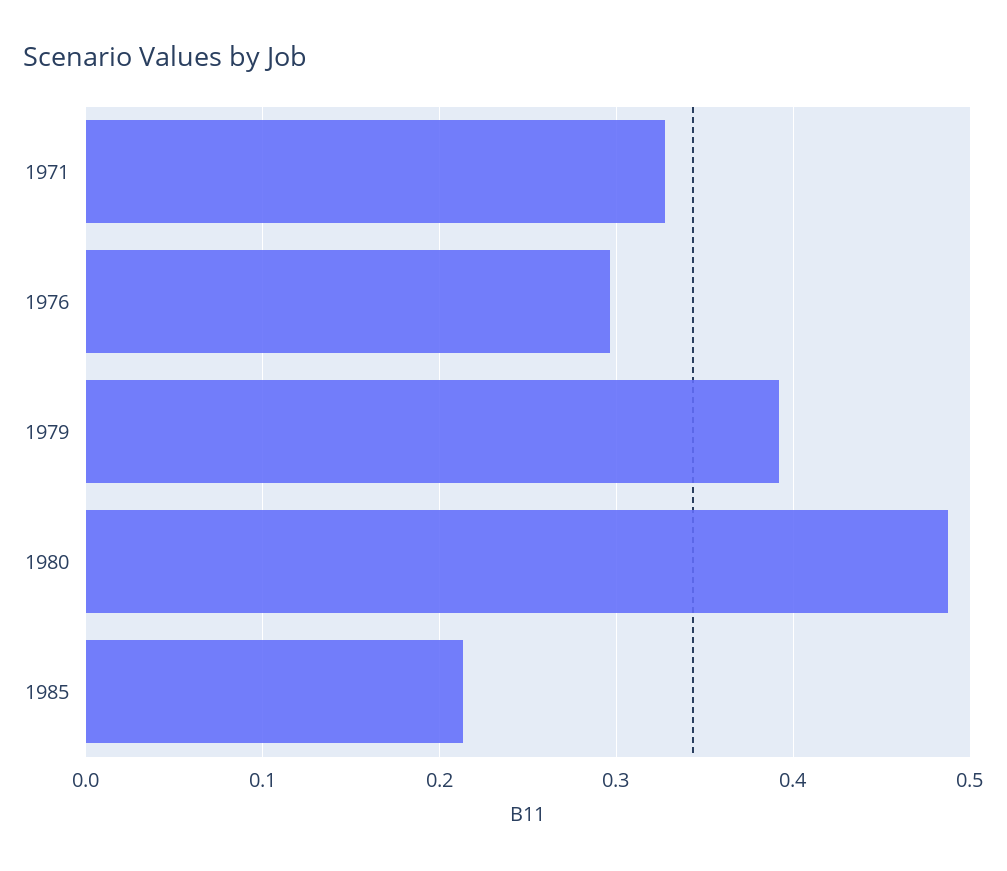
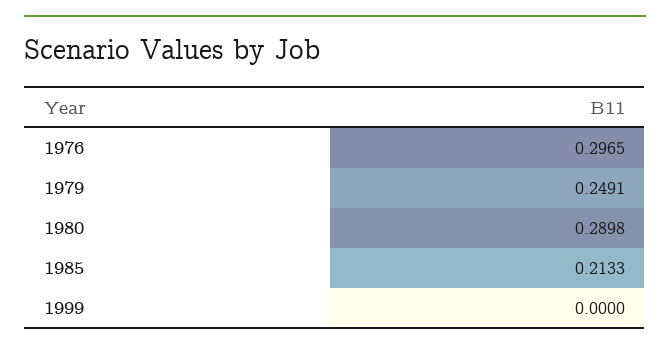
1971: 0.33 -> none
1979: 0.39 -> 0.2491
1980: 0.49 -> 0.2898
1999: none -> 0

